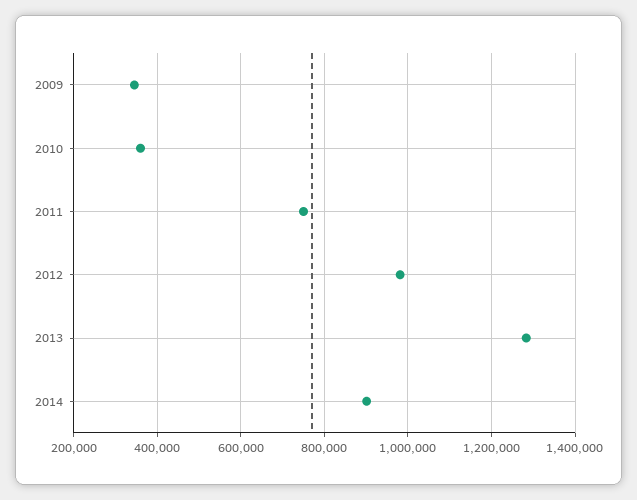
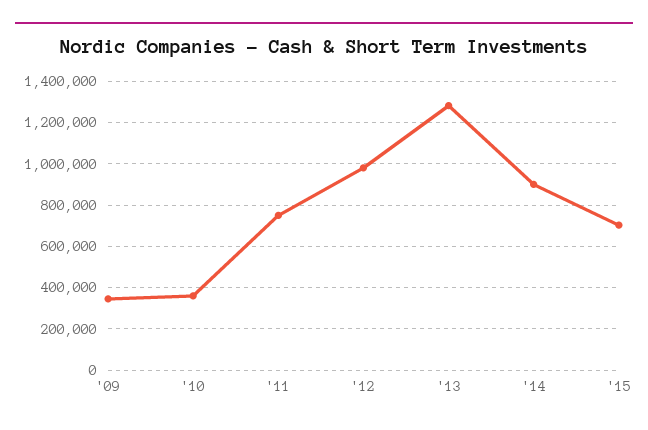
'15: none -> 700000

